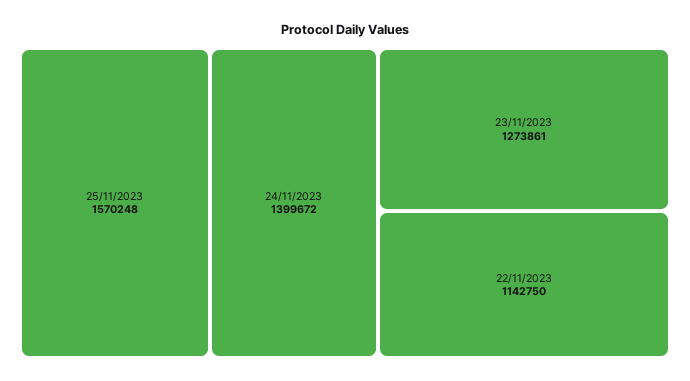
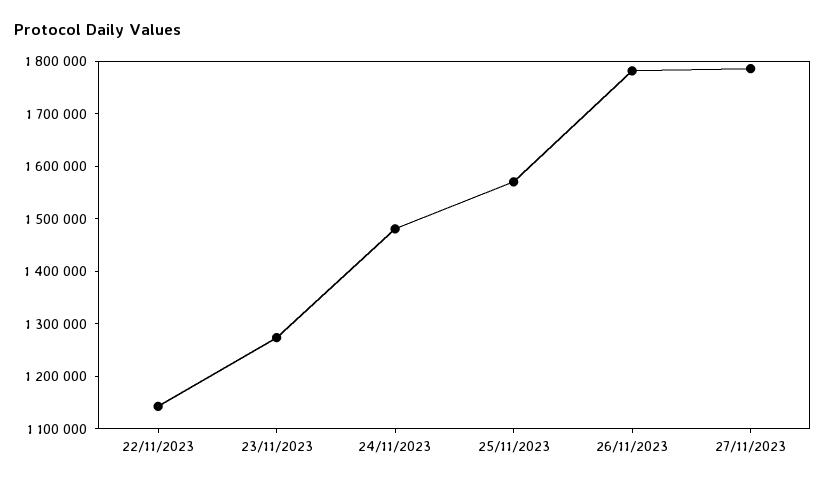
24/11/2023: 1399672 -> 1480000
26/11/2023: none -> 1780000
27/11/2023: none -> 1780000

